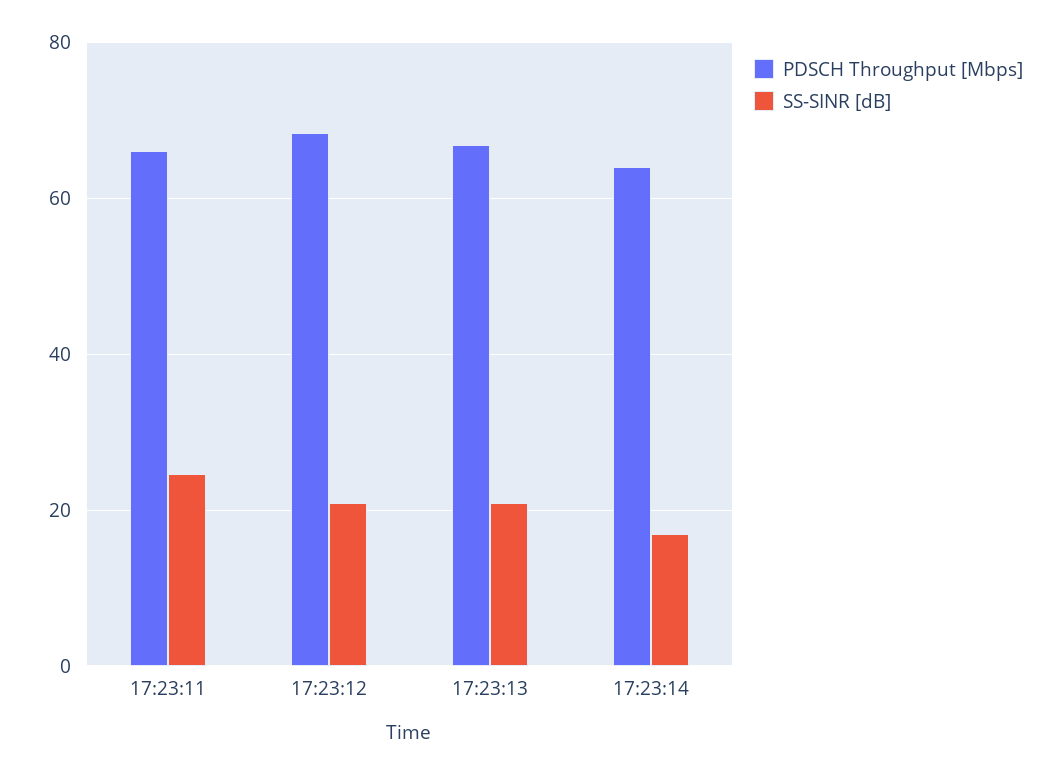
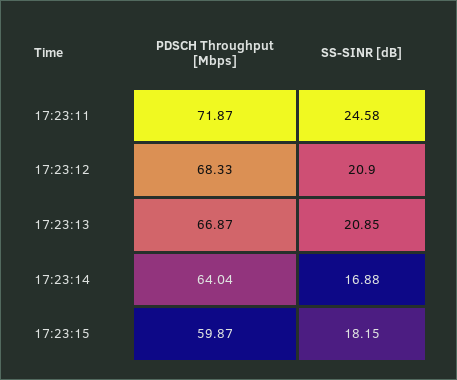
PDSCH Throughput [Mbps], 17:23:11: 66 -> 71.87
PDSCH Throughput [Mbps], 17:23:15: none -> 59.87
SS-SINR [dB], 17:23:15: none -> 18.15

